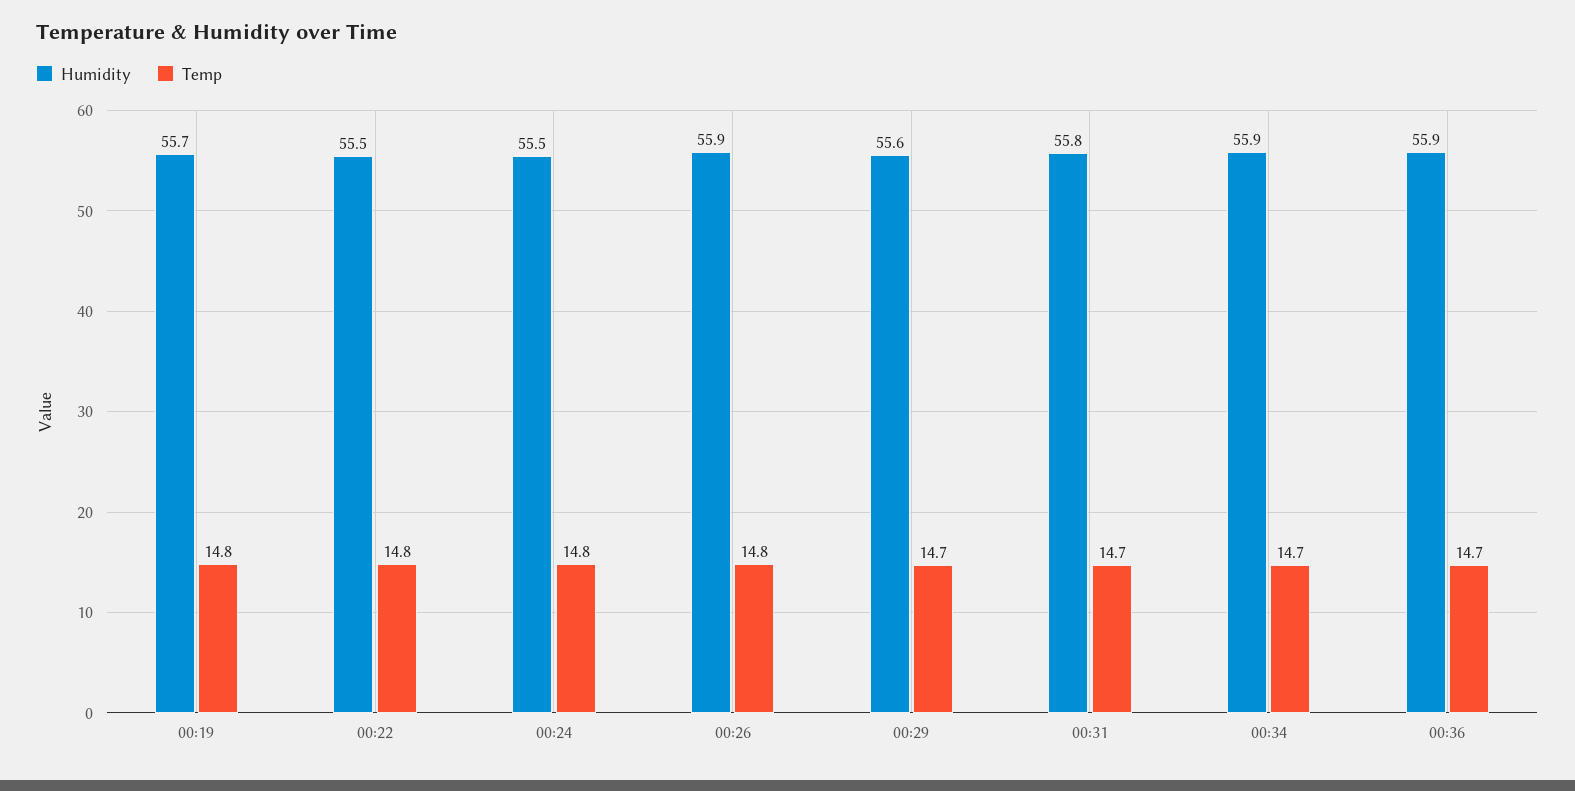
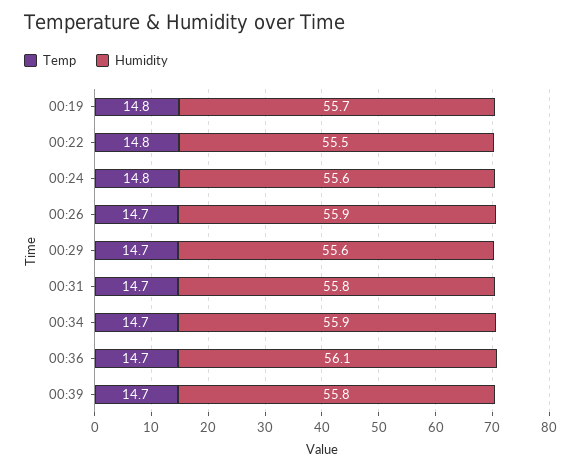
Humidity, 00:24: 55.5 -> 55.6
Temp, 00:26: 14.8 -> 14.7
Humidity, 00:36: 55.9 -> 56.1
Temp, 00:39: none -> 14.7
Humidity, 00:39: none -> 55.8

